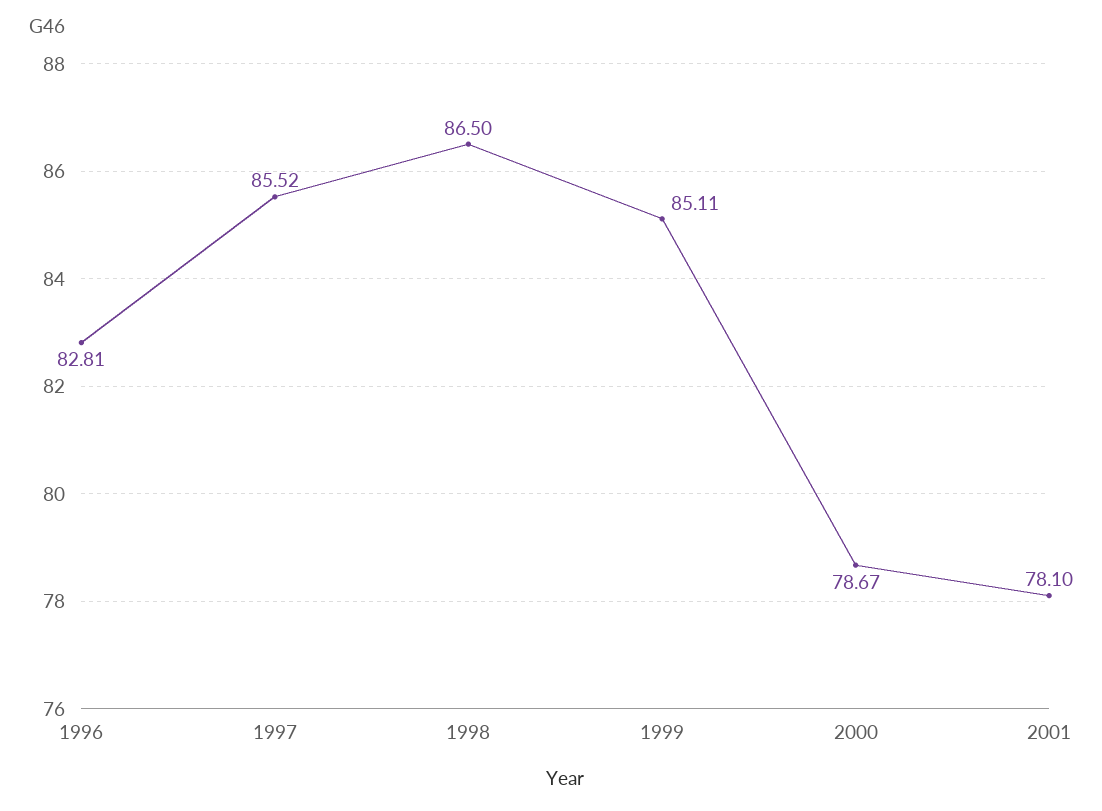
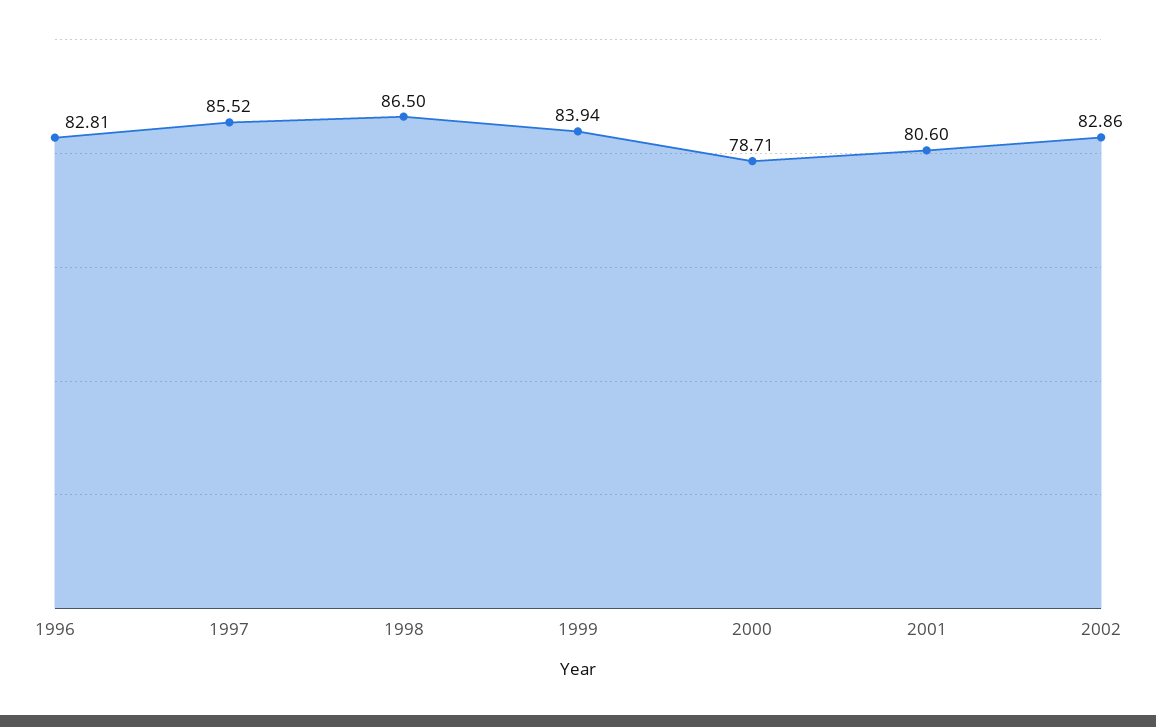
1999: 85.11 -> 83.94
2000: 78.67 -> 78.71
2001: 78.1 -> 80.6
2002: none -> 82.86

